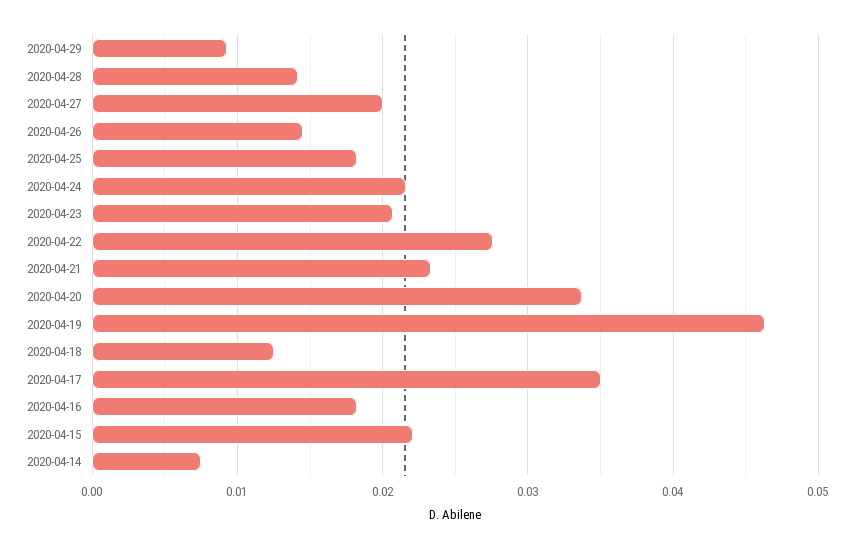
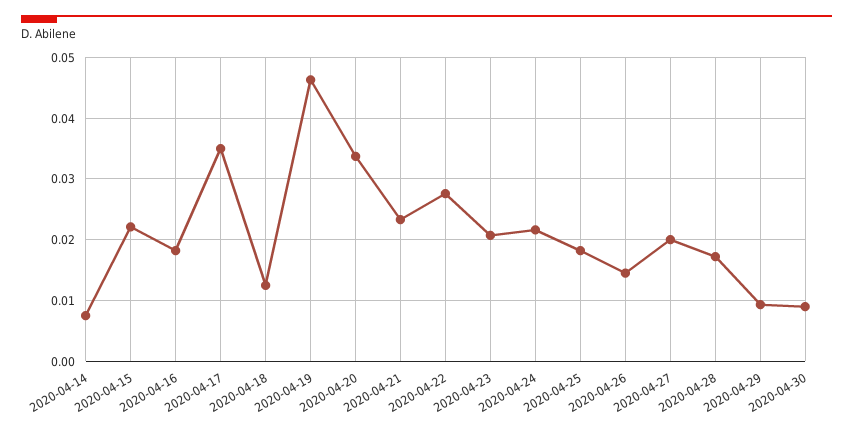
2020-04-28: 0.014 -> 0.017
2020-04-30: none -> 0.009

